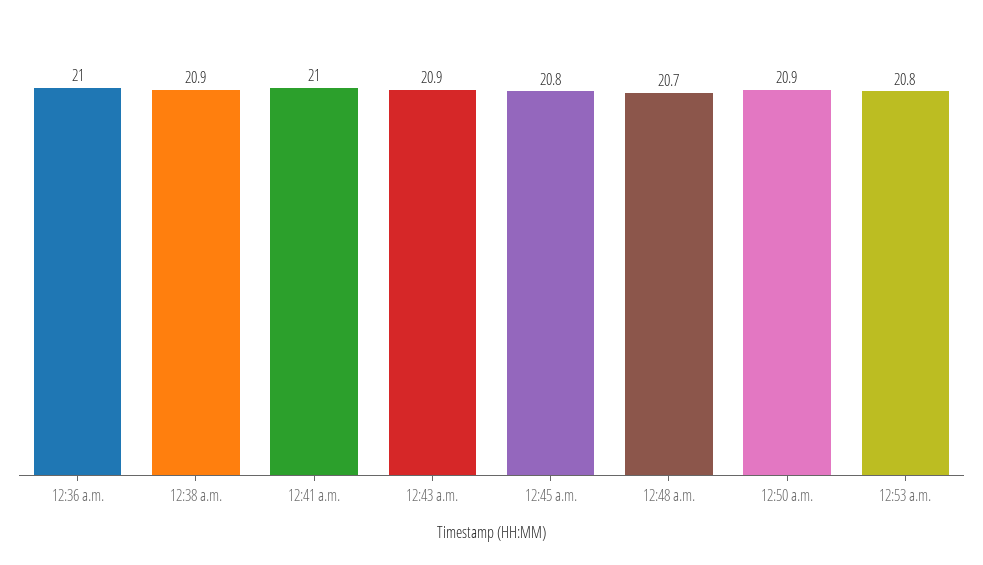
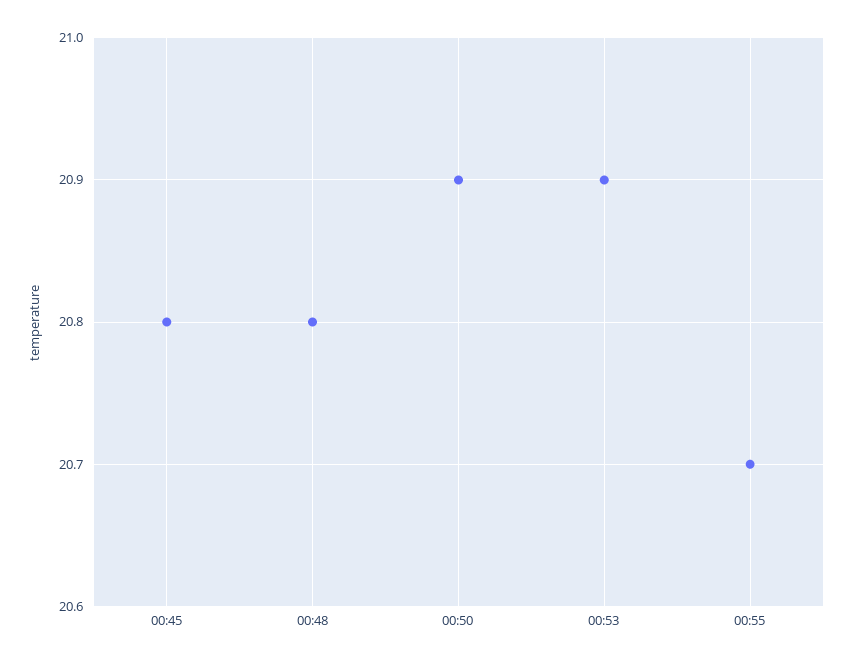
12:36 a.m.: 21 -> none
12:38 a.m.: 20.9 -> none
12:41 a.m.: 21 -> none
12:43 a.m.: 20.9 -> none
12:48 a.m.: 20.7 -> 20.8
12:53 a.m.: 20.8 -> 20.9
00:55: none -> 20.7

